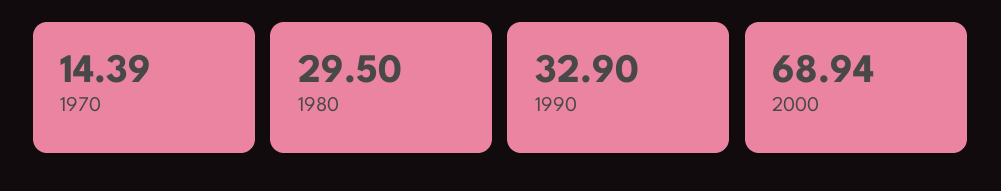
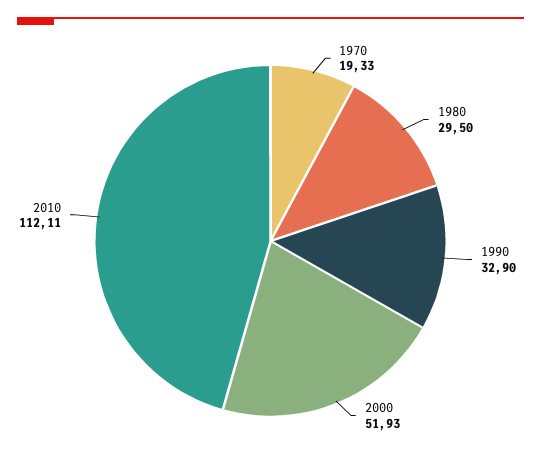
1970: 14.39 -> 19.33
2000: 68.94 -> 51.93
2010: none -> 112.11

